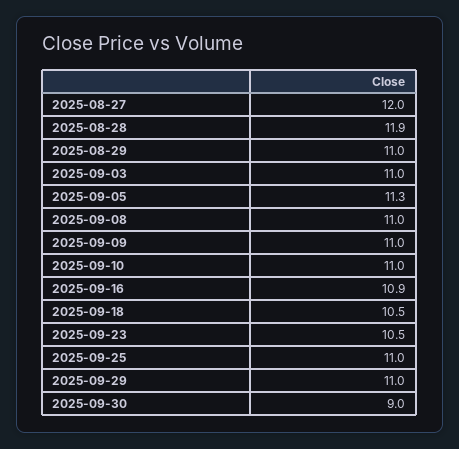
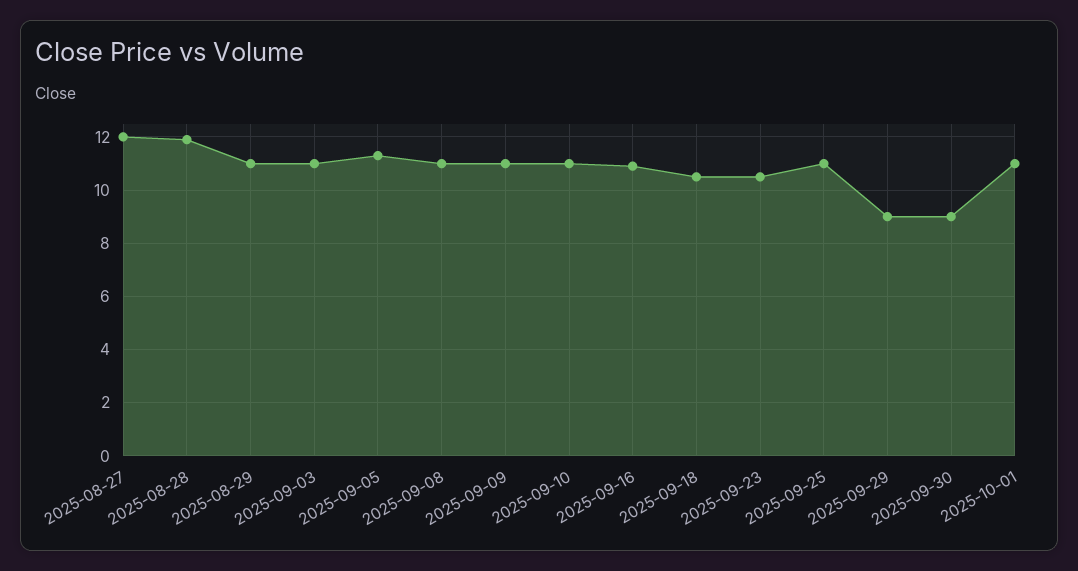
2025-09-29: 11 -> 9
2025-10-01: none -> 11

